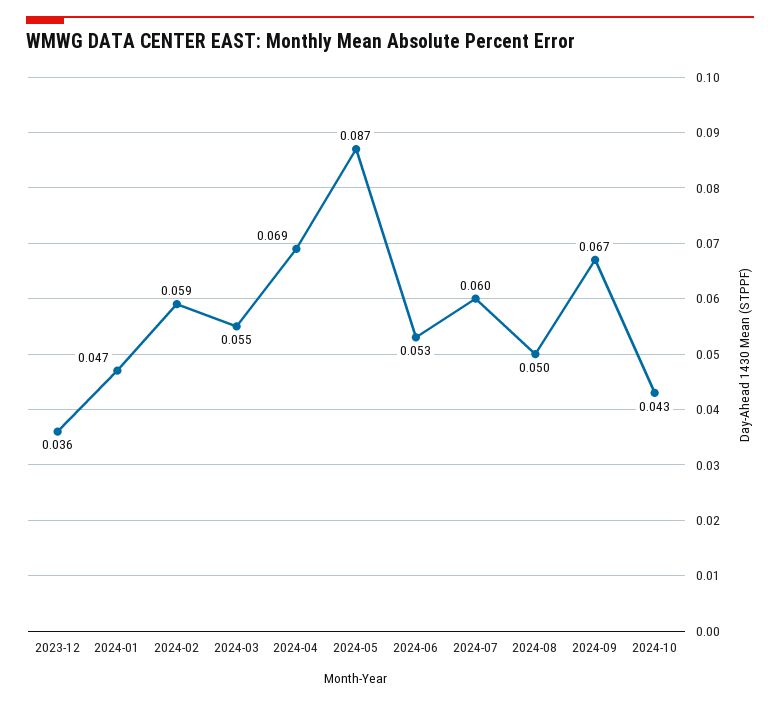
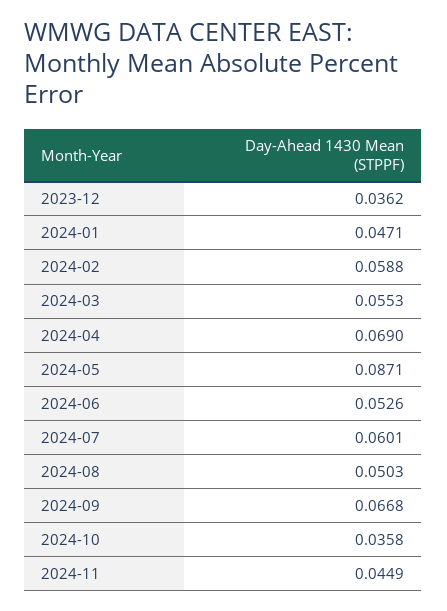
2024-10: 0.043 -> 0.0358
2024-11: none -> 0.0449

